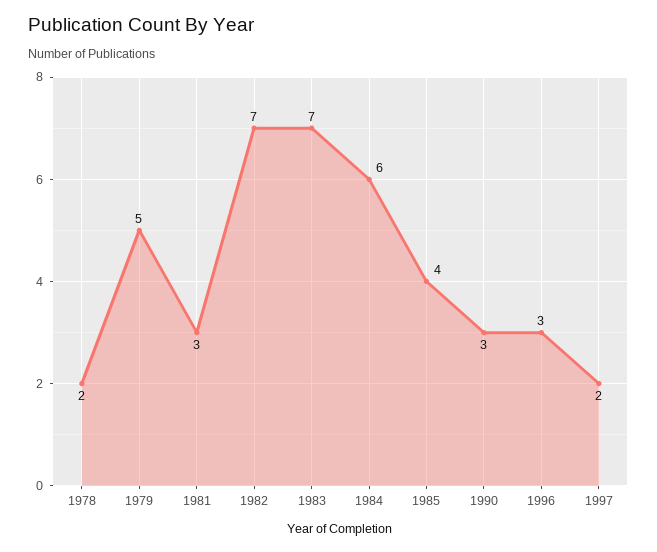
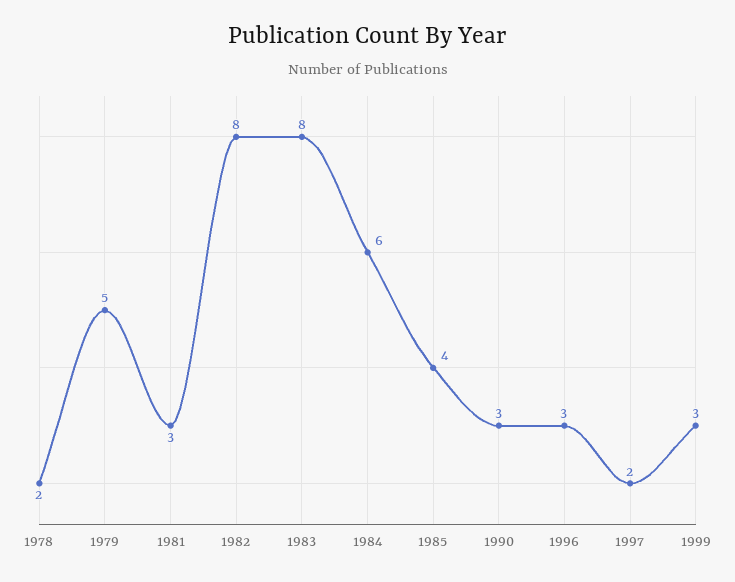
1982: 7 -> 8
1983: 7 -> 8
1999: none -> 3

